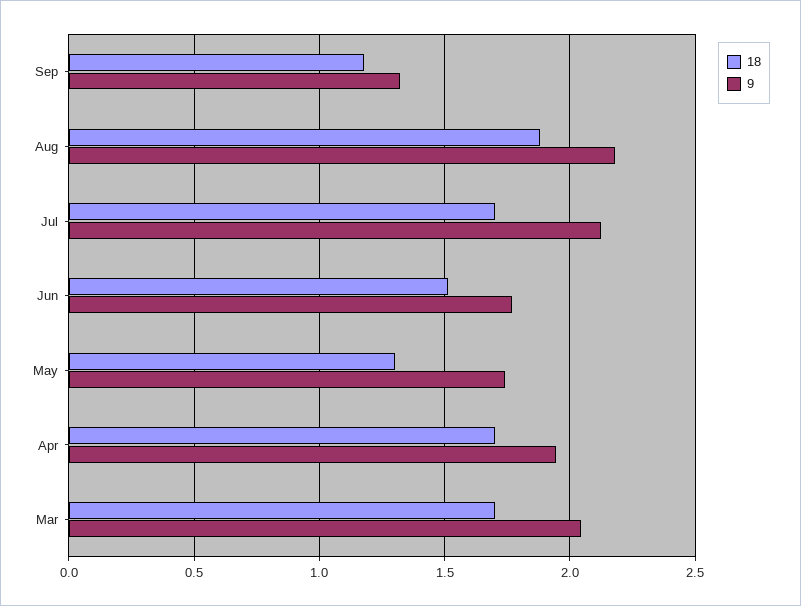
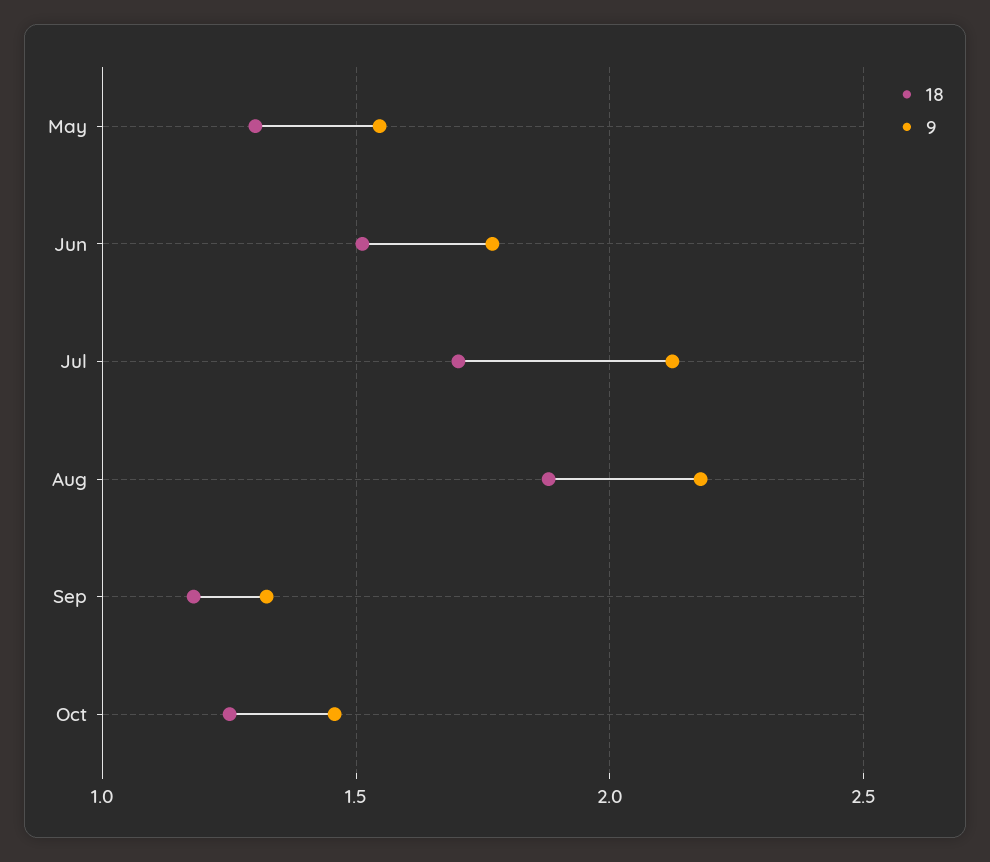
9, May: 1.75 -> 1.55
18, Apr: 1.7 -> none
9, Apr: 1.95 -> none
18, Mar: 1.7 -> none
9, Mar: 2.05 -> none
18, Oct: none -> 1.25
9, Oct: none -> 1.45

